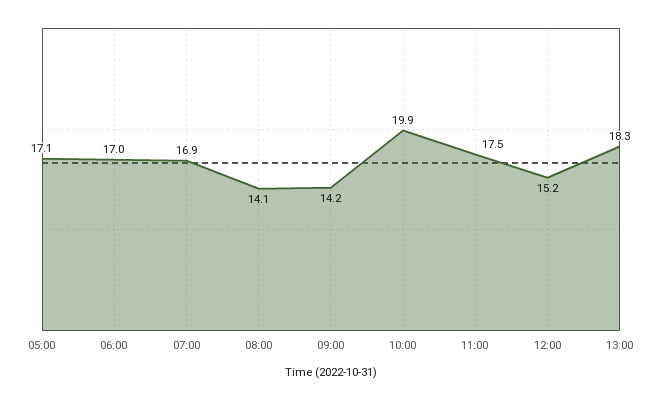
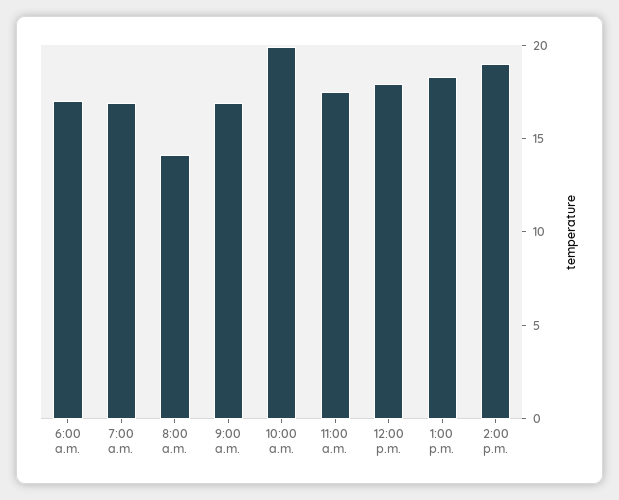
05:00: 17.1 -> none
09:00: 14.2 -> 17
12:00: 15.2 -> 18
2:00 p.m.: none -> 19

